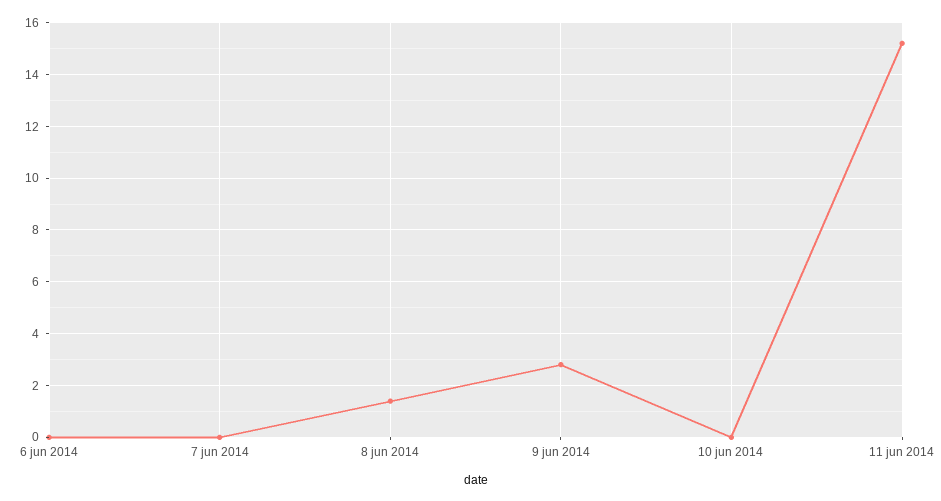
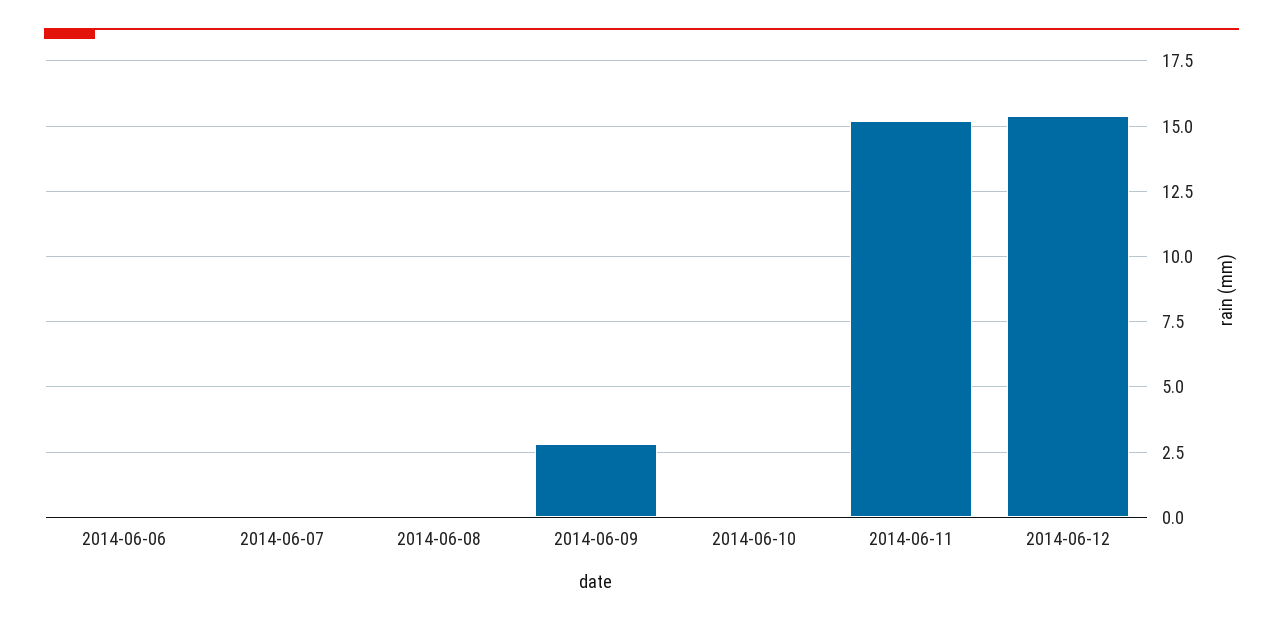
8 jun 2014: 1.5 -> 0
2014-06-12: none -> 15.5

